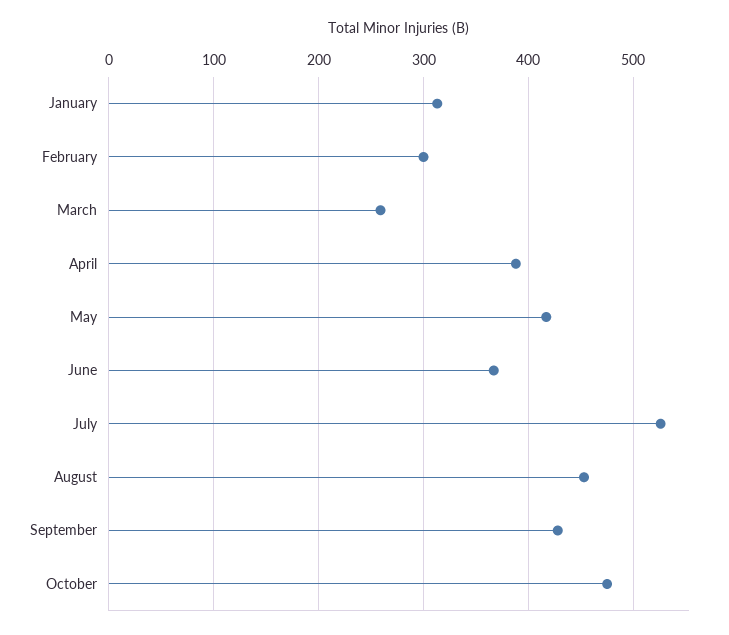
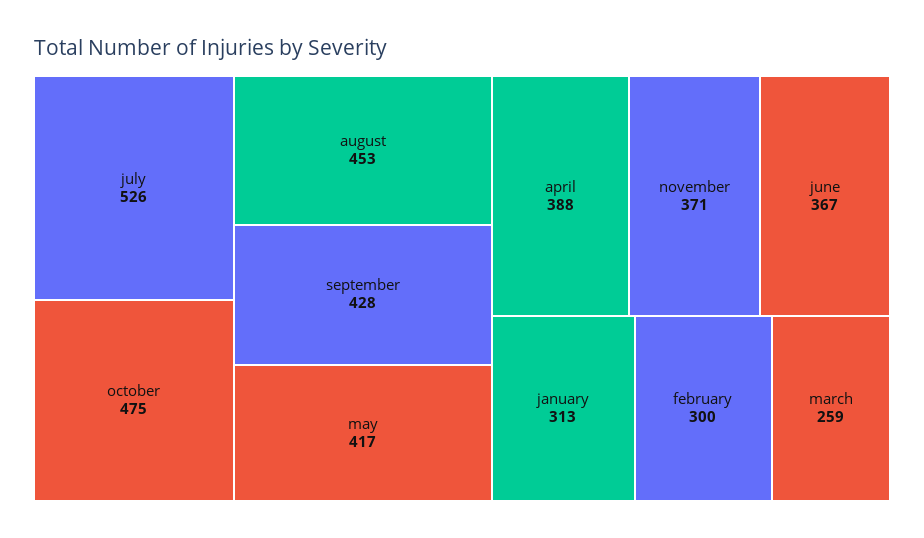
november: none -> 371

